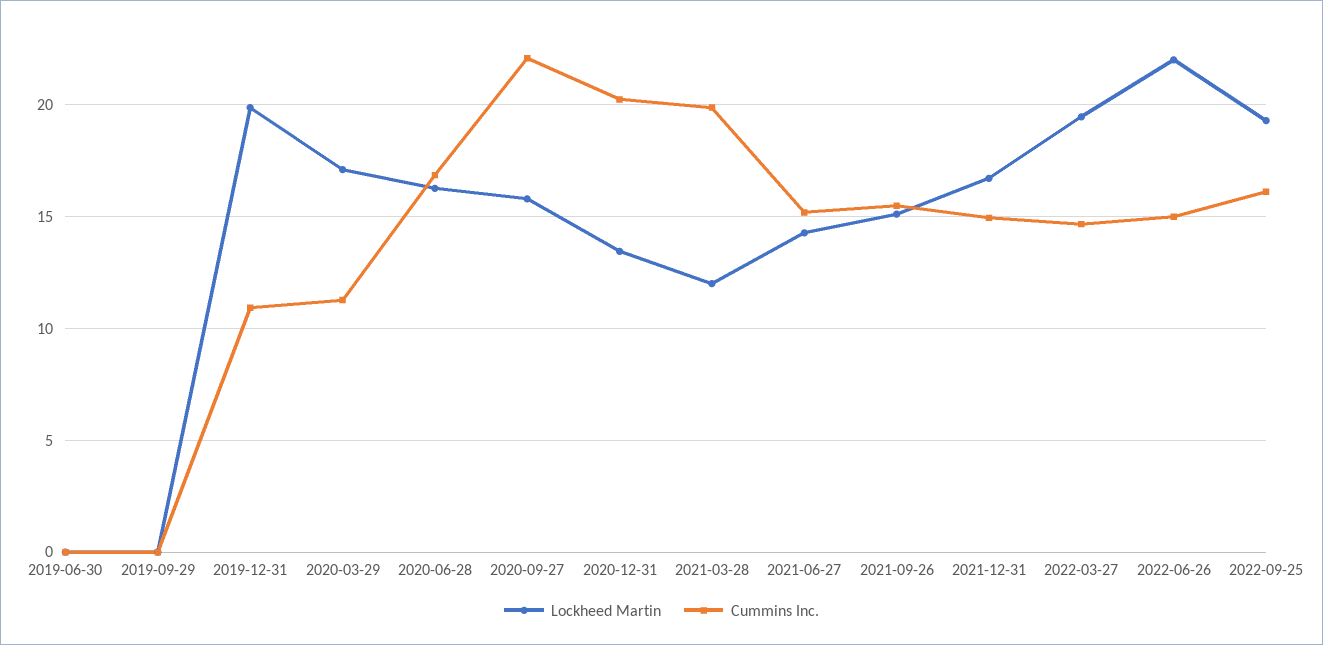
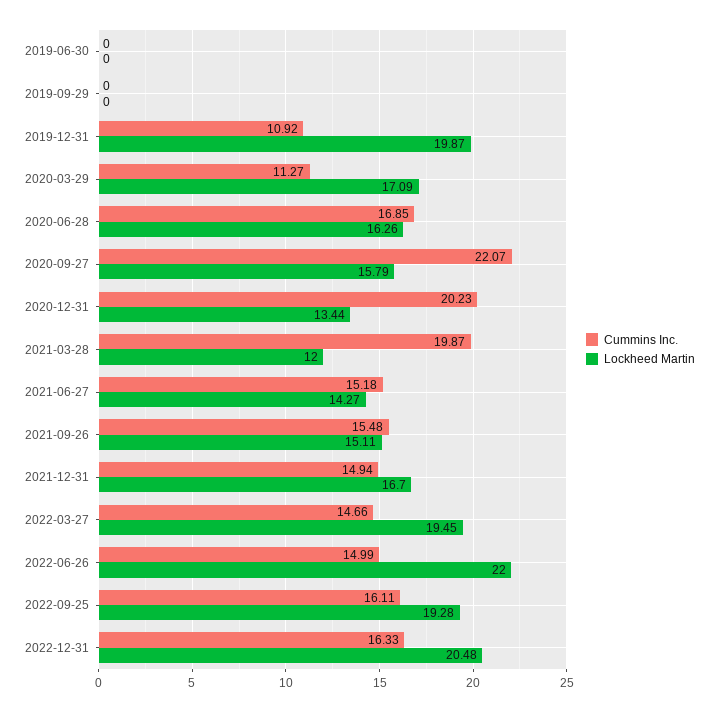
Cummins Inc., 2022-12-31: none -> 16.33
Lockheed Martin, 2022-12-31: none -> 20.48

